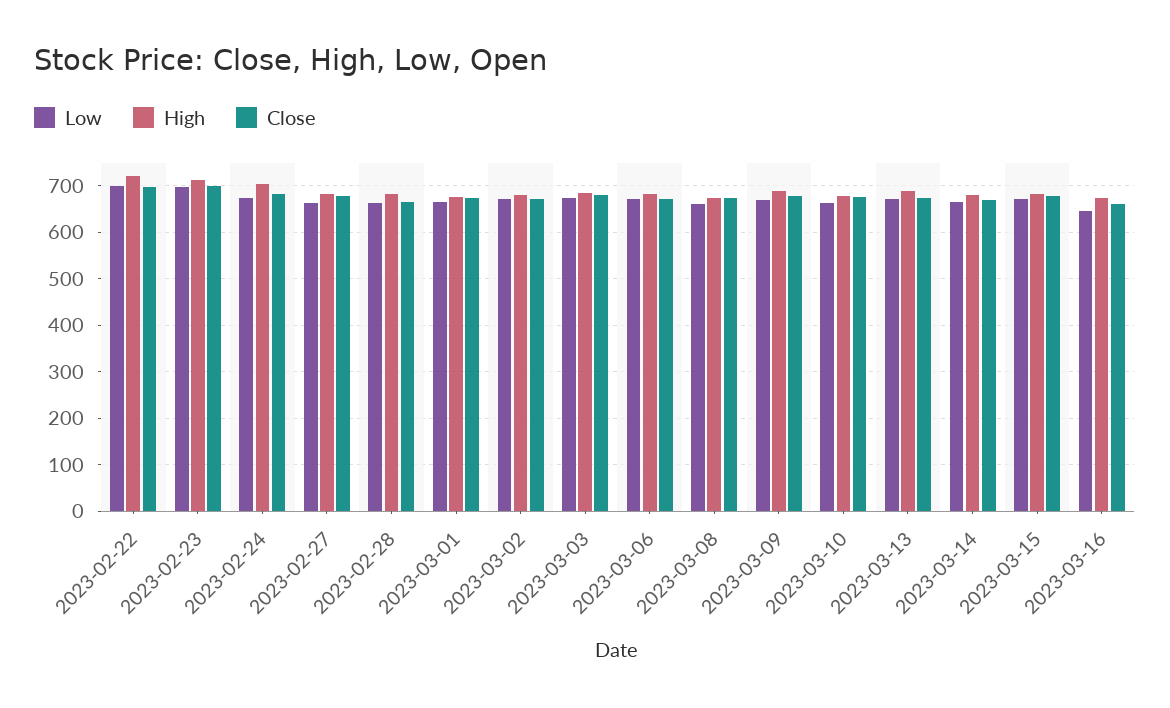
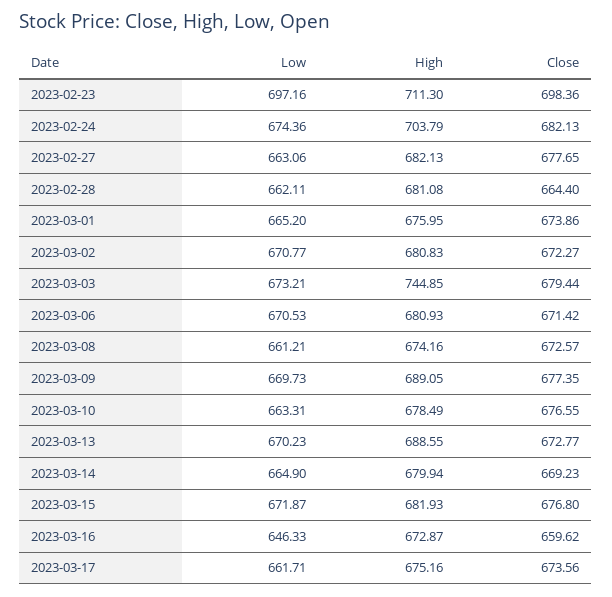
Low, 2023-02-22: 700 -> none
High, 2023-02-22: 720 -> none
Close, 2023-02-22: 700 -> none
High, 2023-03-03: 680 -> 744.85
Low, 2023-03-17: none -> 661.71
High, 2023-03-17: none -> 675.16
Close, 2023-03-17: none -> 673.56

